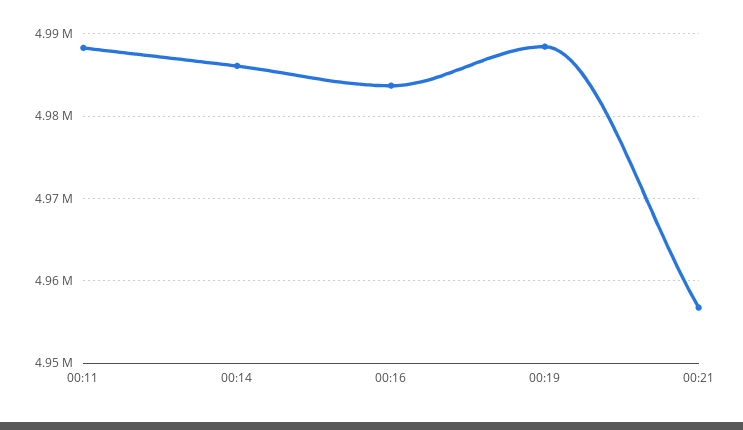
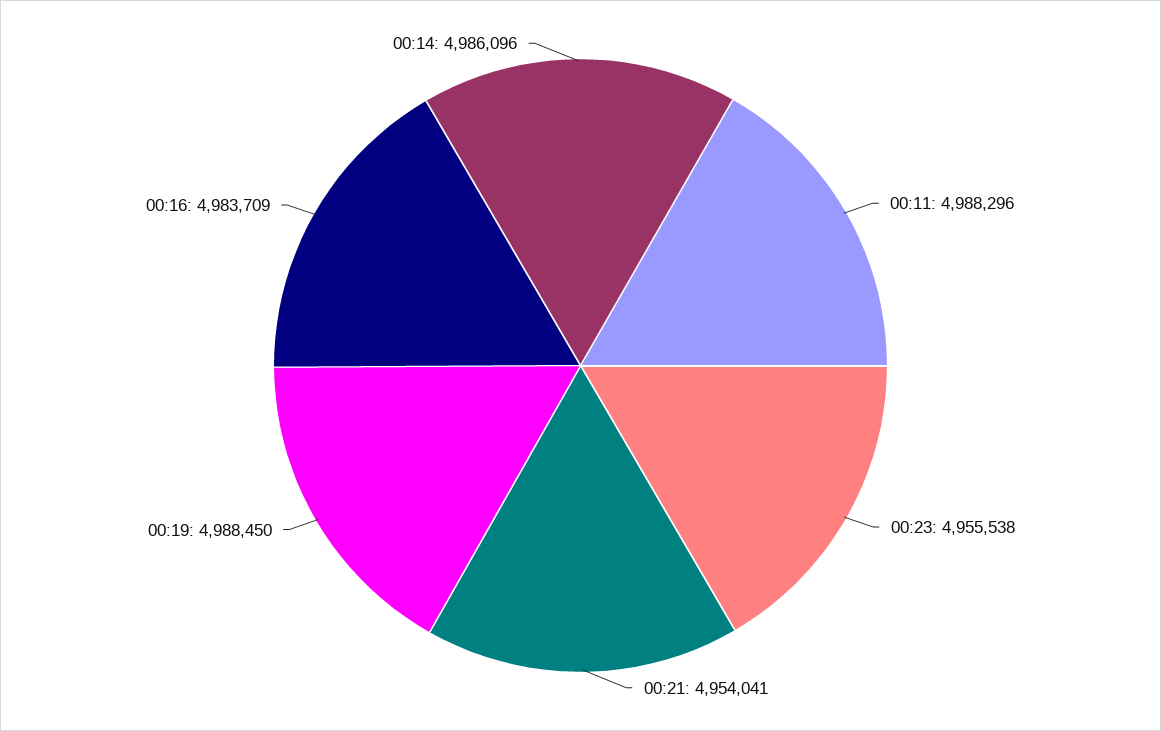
00:21: 4957000 -> 4954041
00:23: none -> 4955538

